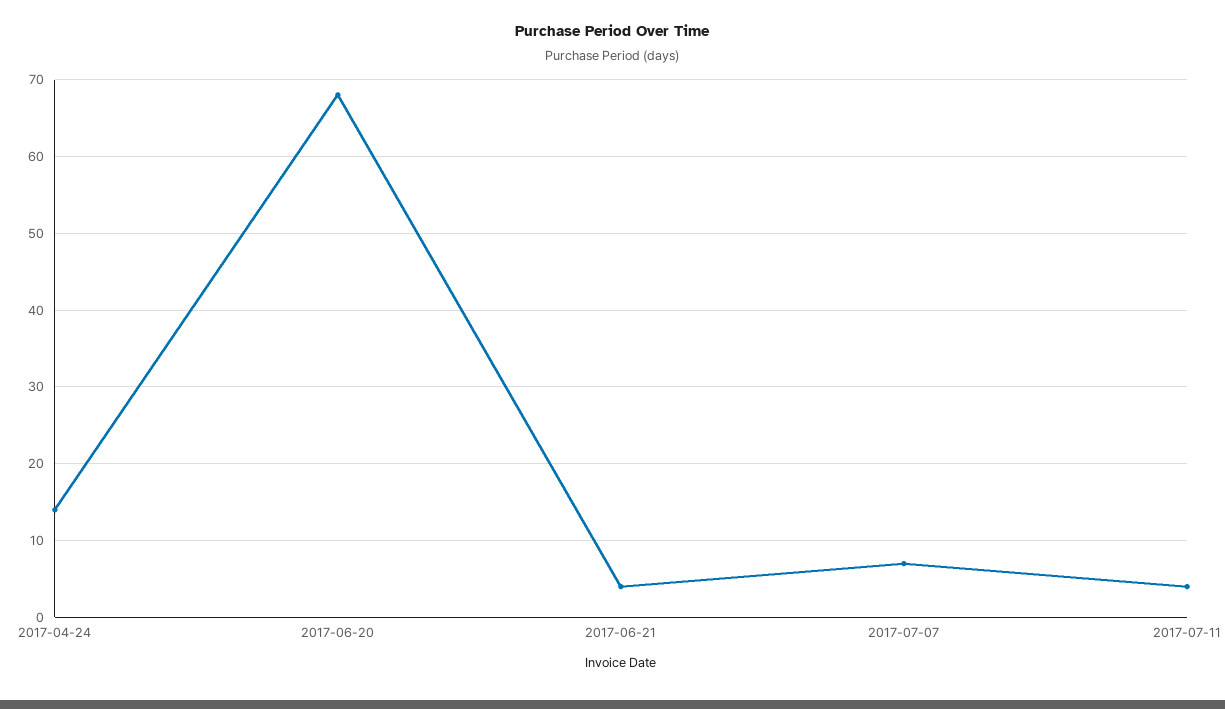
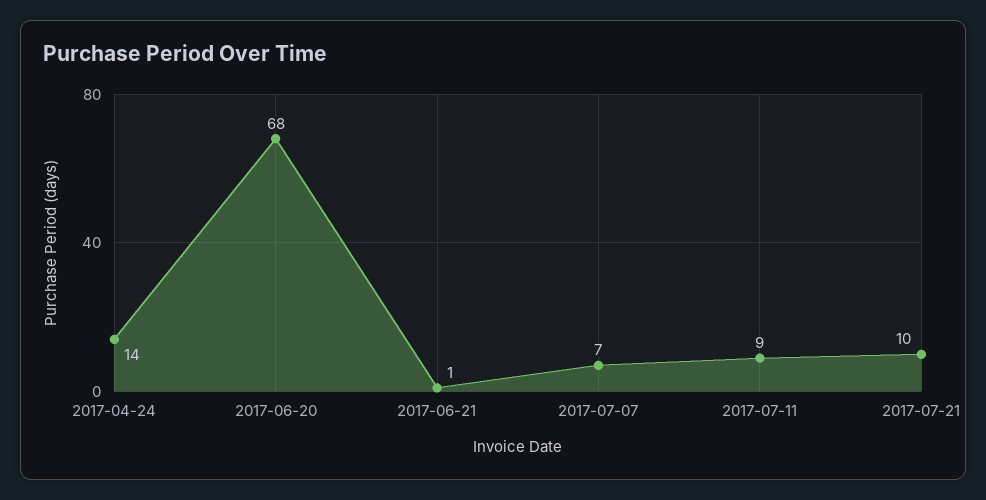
2017-06-21: 4 -> 1
2017-07-11: 4 -> 9
2017-07-21: none -> 10

